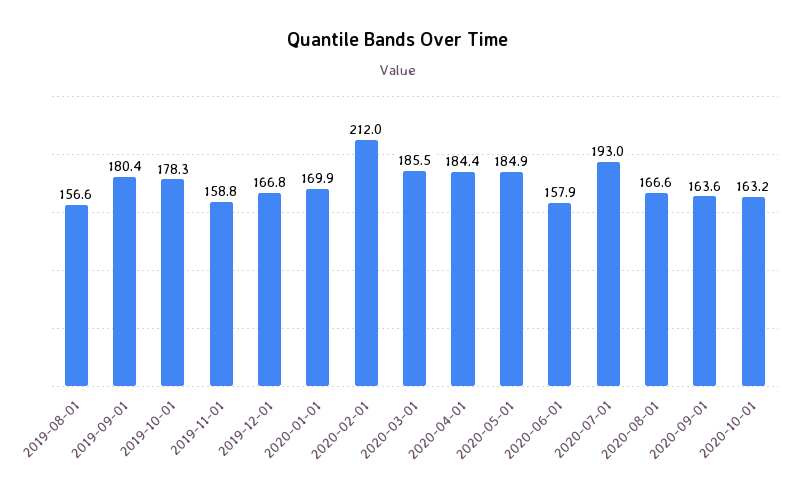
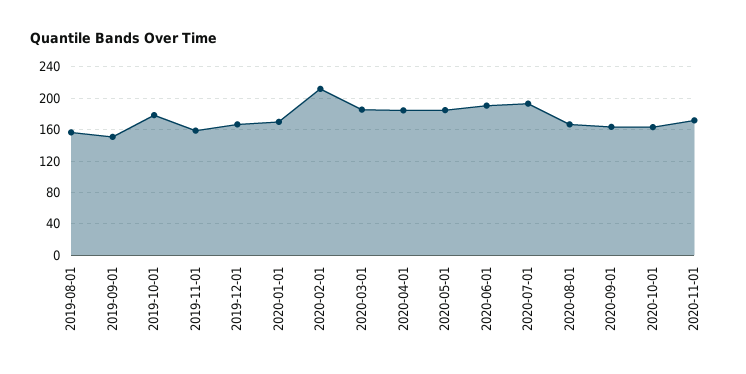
2019-09-01: 180.4 -> 150
2020-06-01: 157.9 -> 190
2020-11-01: none -> 170

